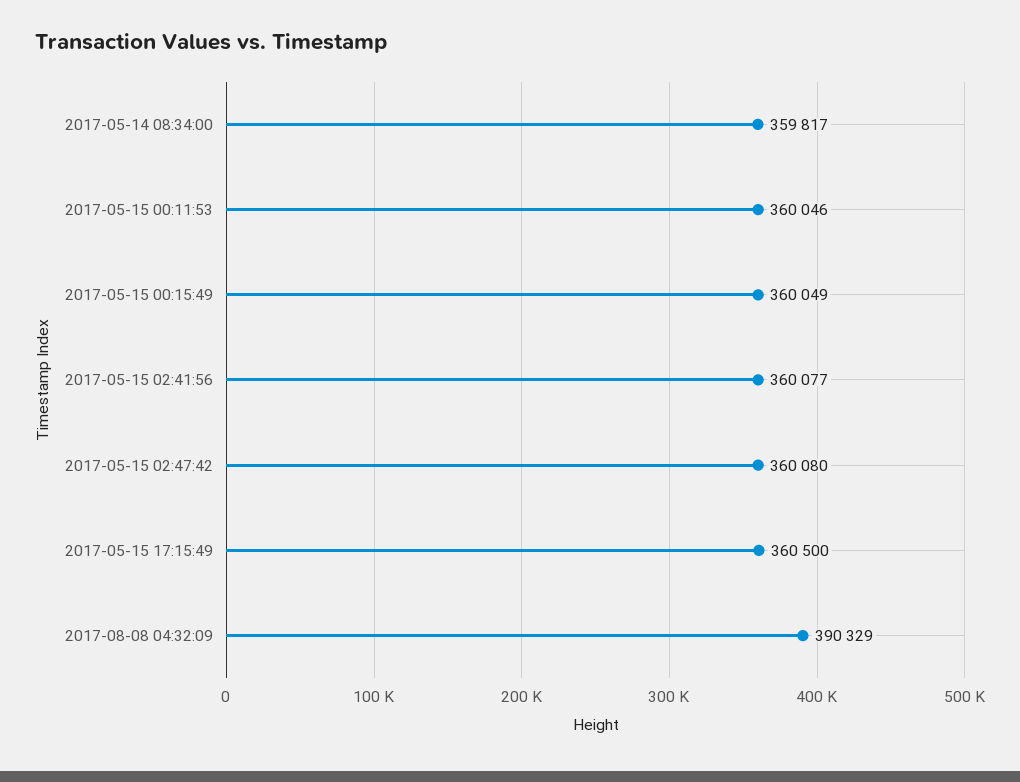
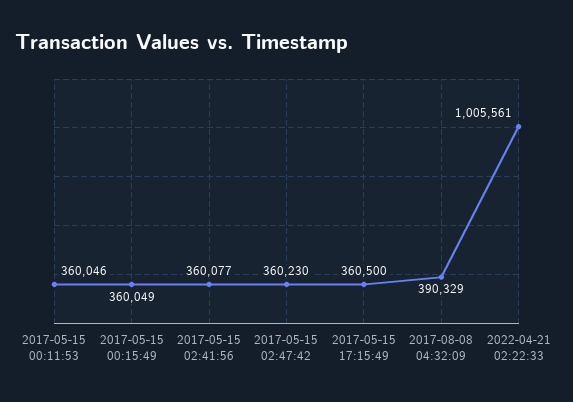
2017-05-14 08:34:00: 359817 -> none
2017-05-15 02:47:42: 360080 -> 360230
2022-04-21 02:22:33: none -> 1005561

